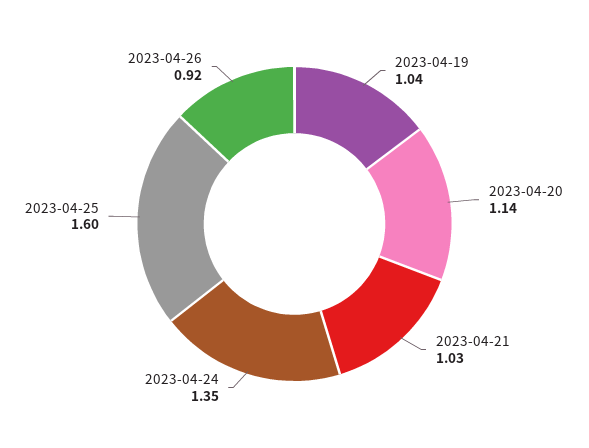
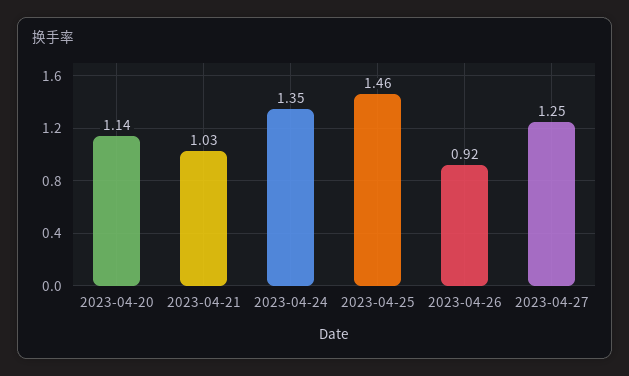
2023-04-19: 1.04 -> none
2023-04-25: 1.6 -> 1.46
2023-04-27: none -> 1.25

